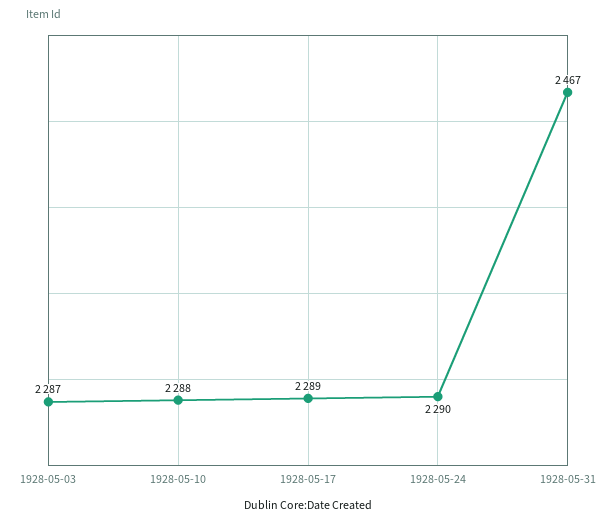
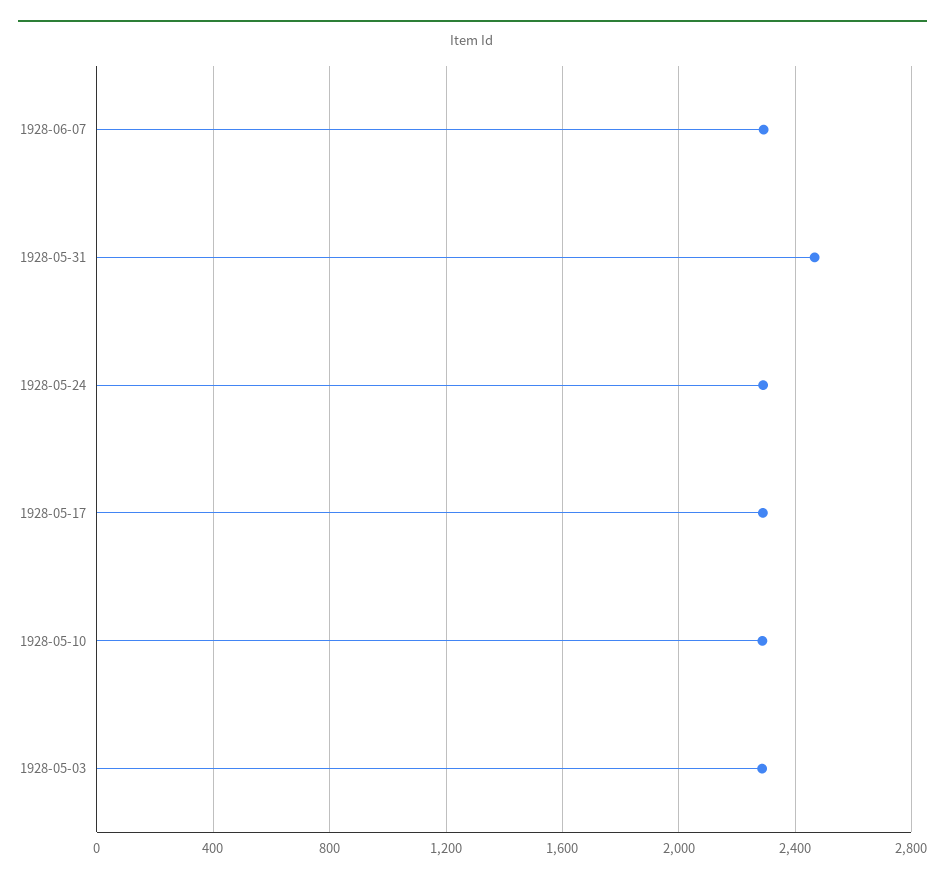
1928-06-07: none -> 2300

